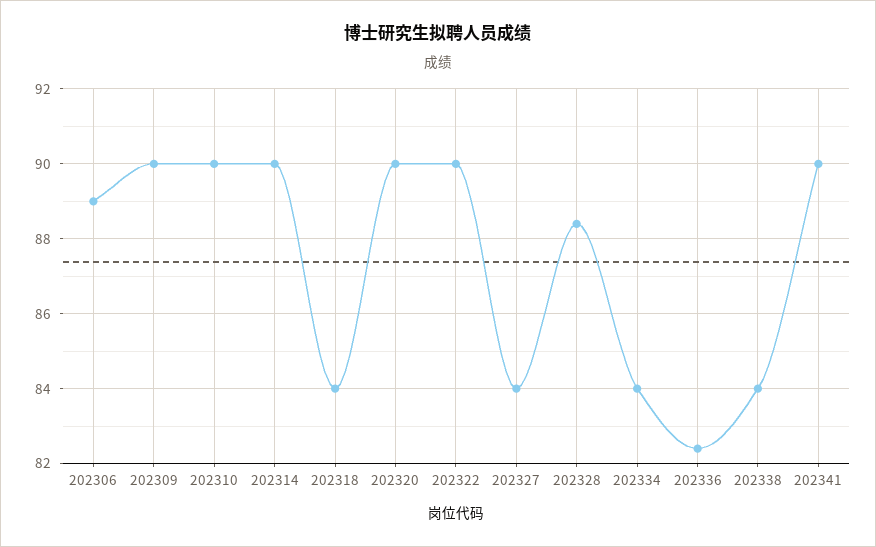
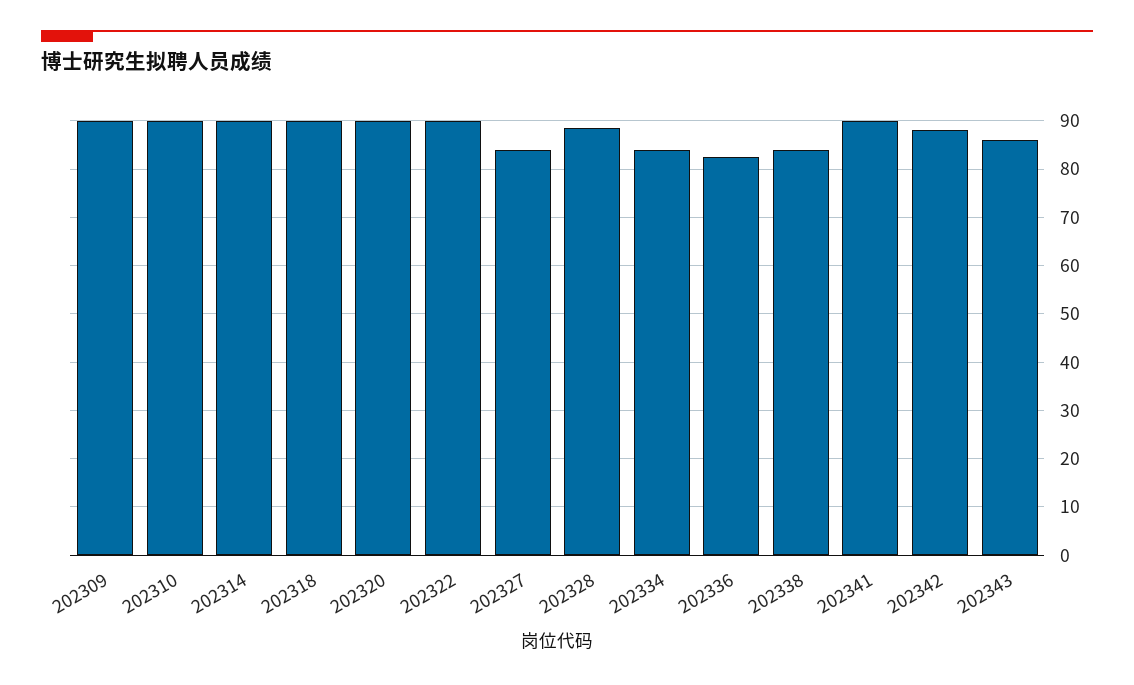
202306: 89 -> none
202318: 84 -> 90
202342: none -> 88
202343: none -> 86

